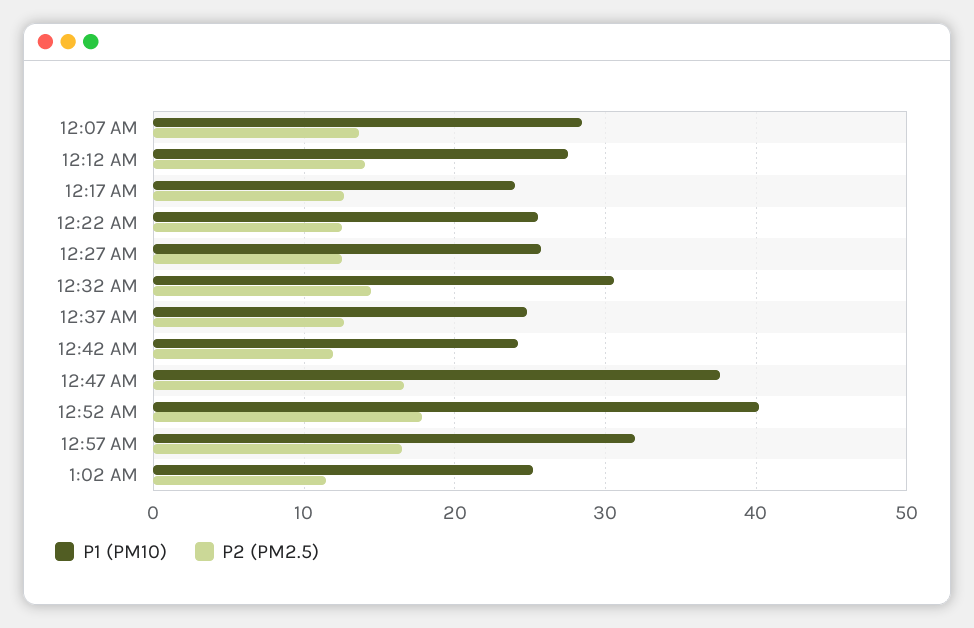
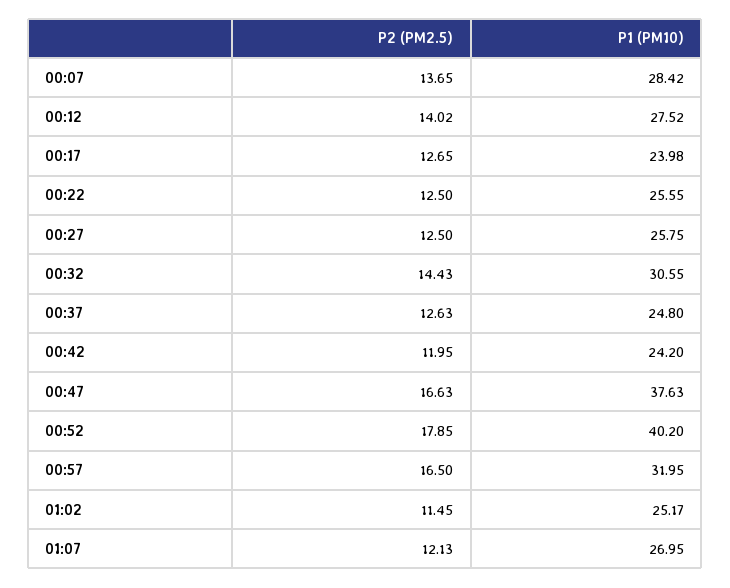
P2 (PM2.5), 01:07: none -> 12.13
P1 (PM10), 01:07: none -> 26.95

